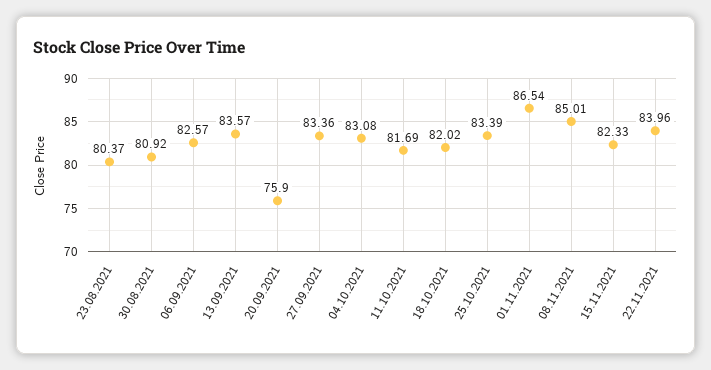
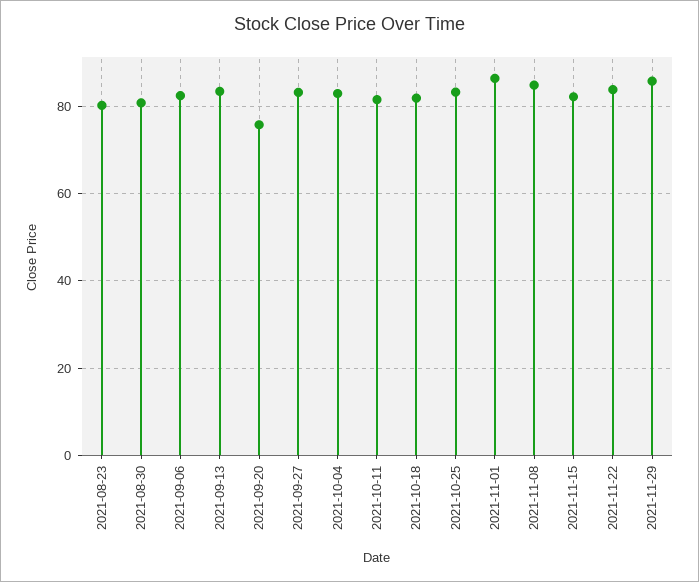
2021-11-29: none -> 86

